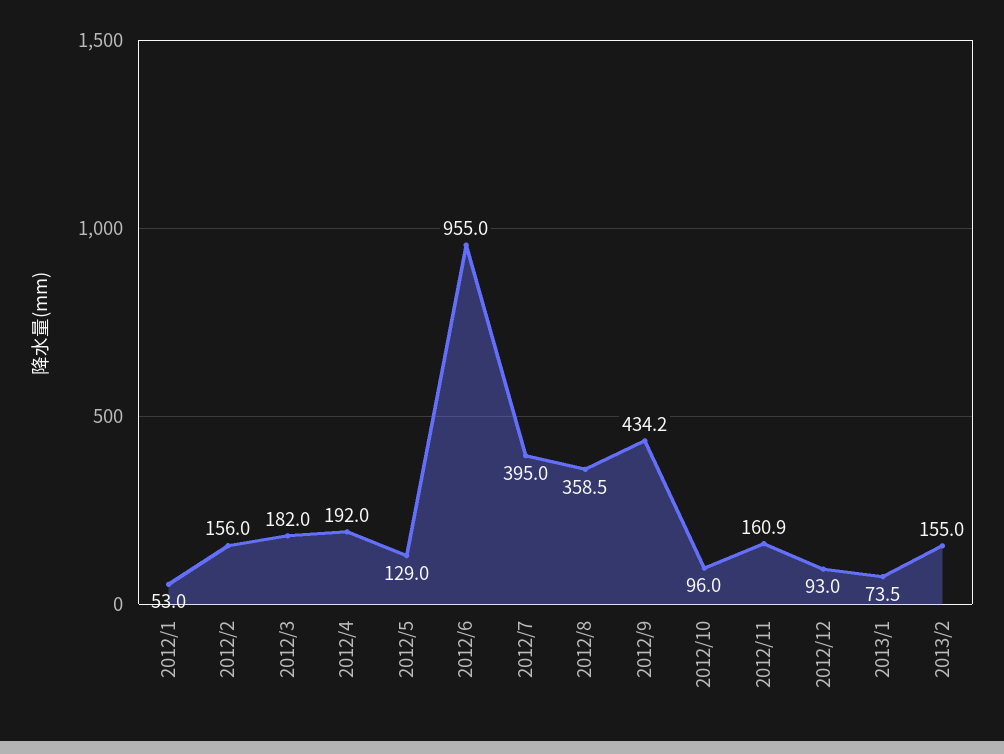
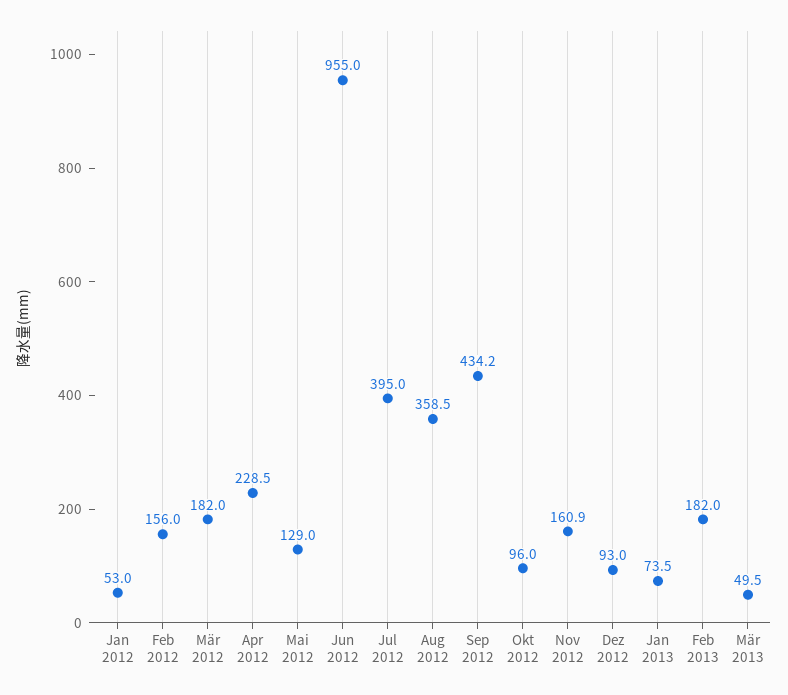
2012/4: 192 -> 228.5
2013/2: 155 -> 182
Mär 2013: none -> 49.5

